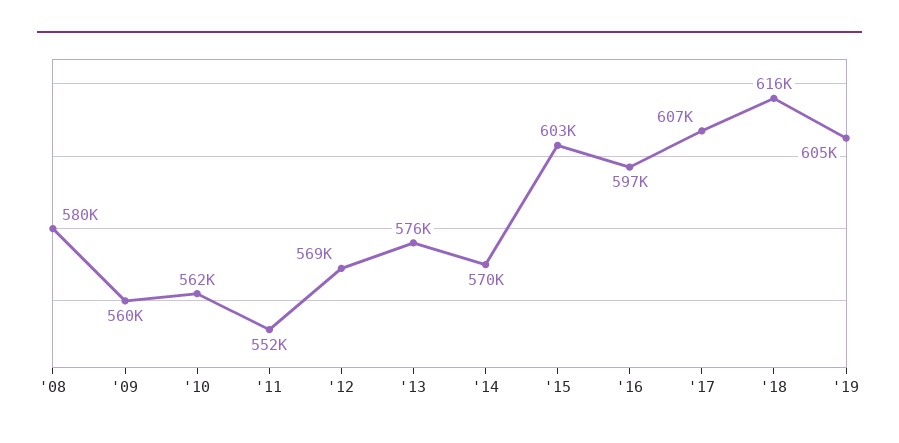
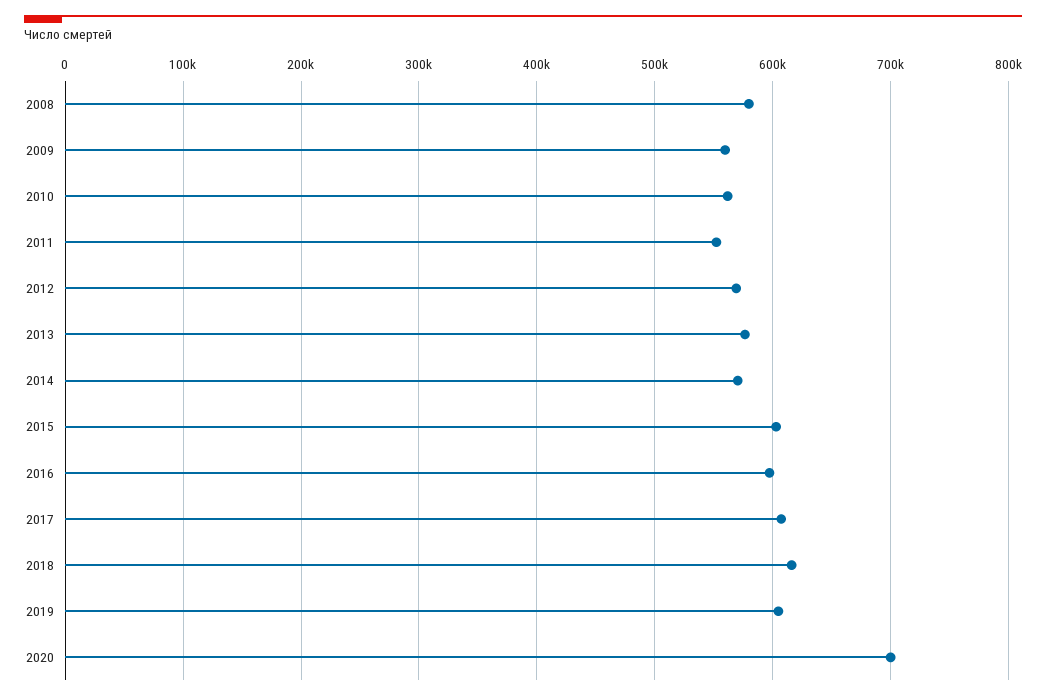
2020: none -> 700000

